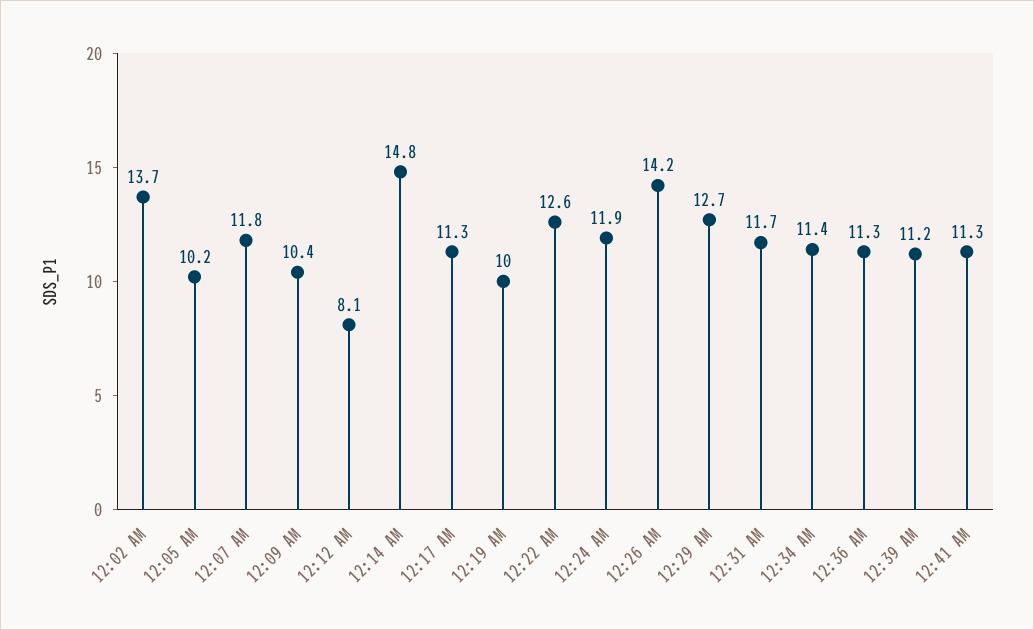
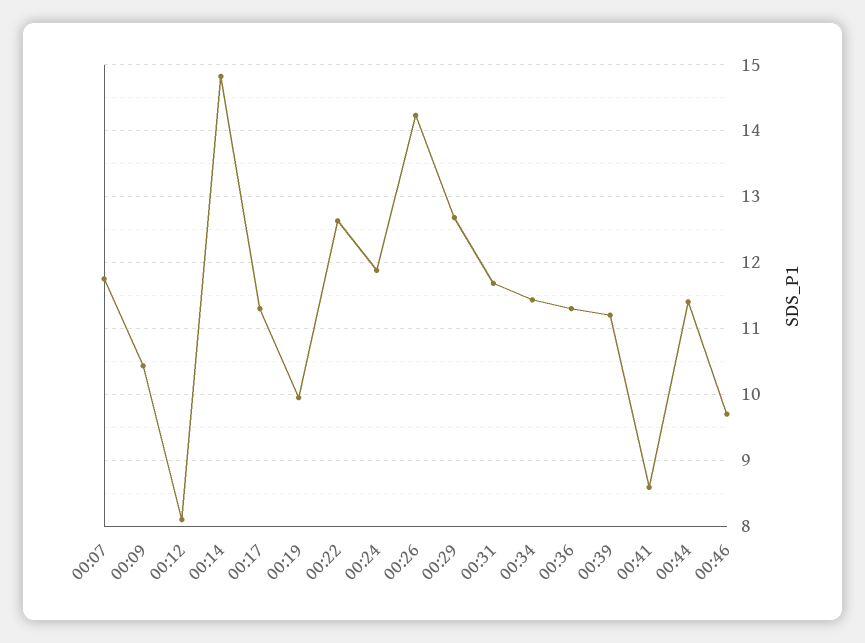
12:02 AM: 13.7 -> none
12:05 AM: 10.2 -> none
12:41 AM: 11.3 -> 8.6
00:44: none -> 11.4
00:46: none -> 9.7

